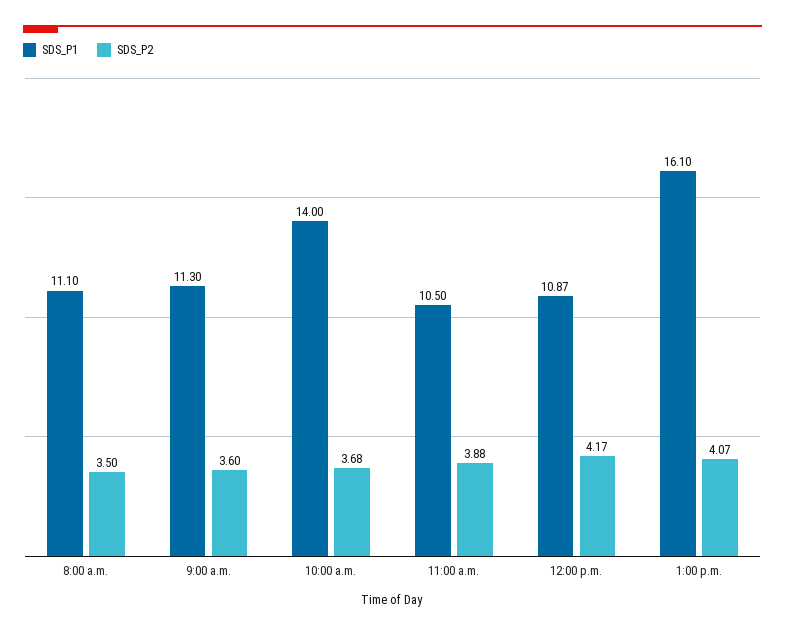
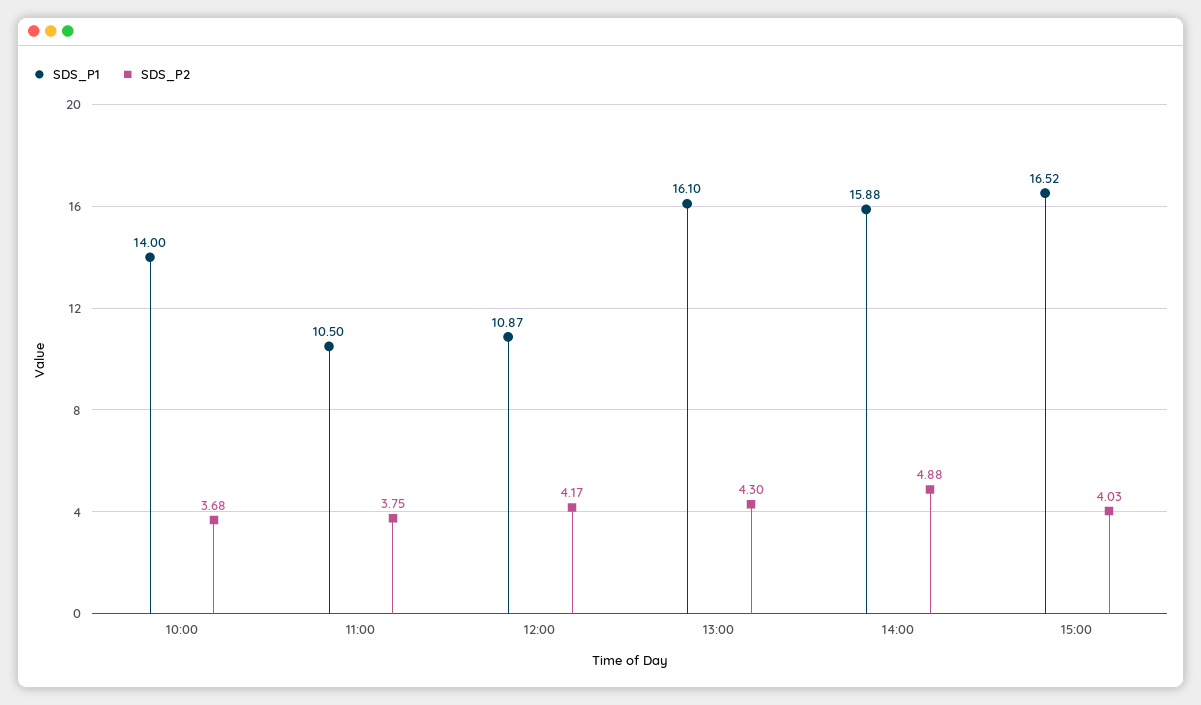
SDS_P1, 8:00 a.m.: 11.1 -> none
SDS_P2, 8:00 a.m.: 3.5 -> none
SDS_P1, 9:00 a.m.: 11.3 -> none
SDS_P2, 9:00 a.m.: 3.6 -> none
SDS_P2, 11:00 a.m.: 3.88 -> 3.75
SDS_P2, 1:00 p.m.: 4.07 -> 4.3
SDS_P1, 14:00: none -> 15.88
SDS_P2, 14:00: none -> 4.88
SDS_P1, 15:00: none -> 16.52
SDS_P2, 15:00: none -> 4.03

